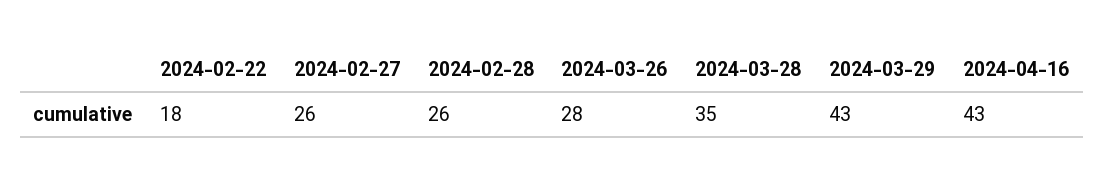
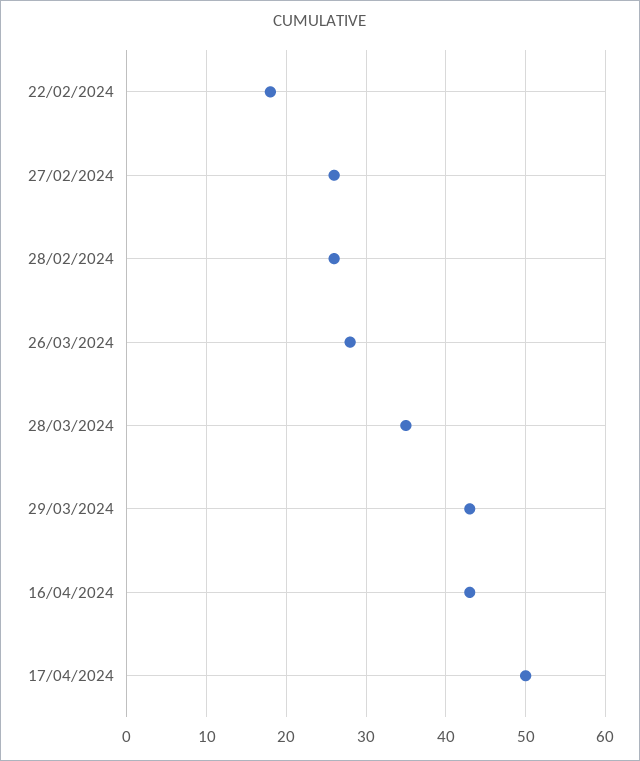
17/04/2024: none -> 50

